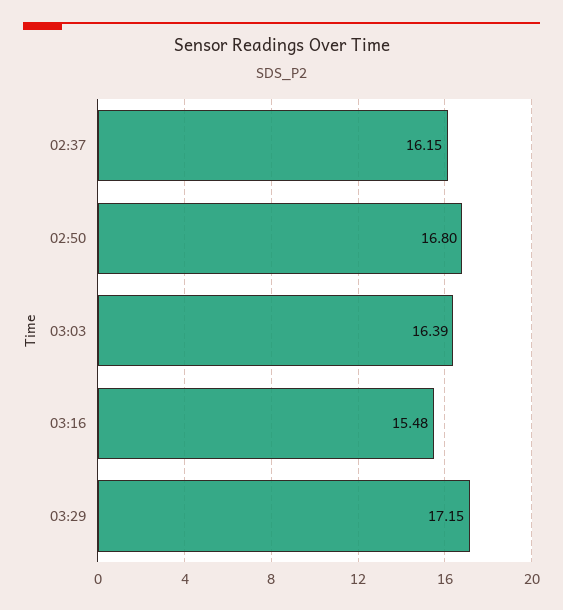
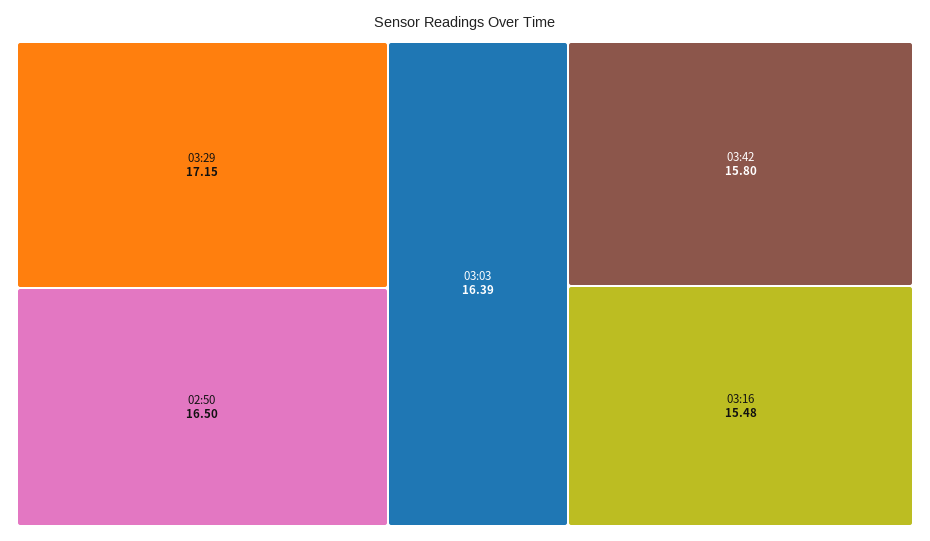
02:37: 16.15 -> none
02:50: 16.8 -> 16.5
03:42: none -> 15.8

